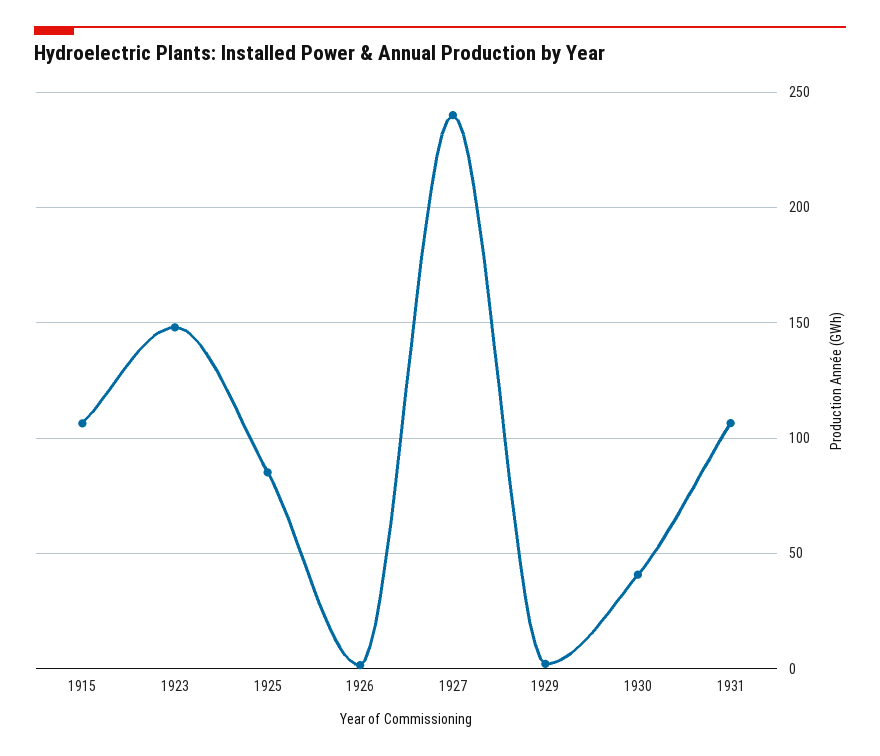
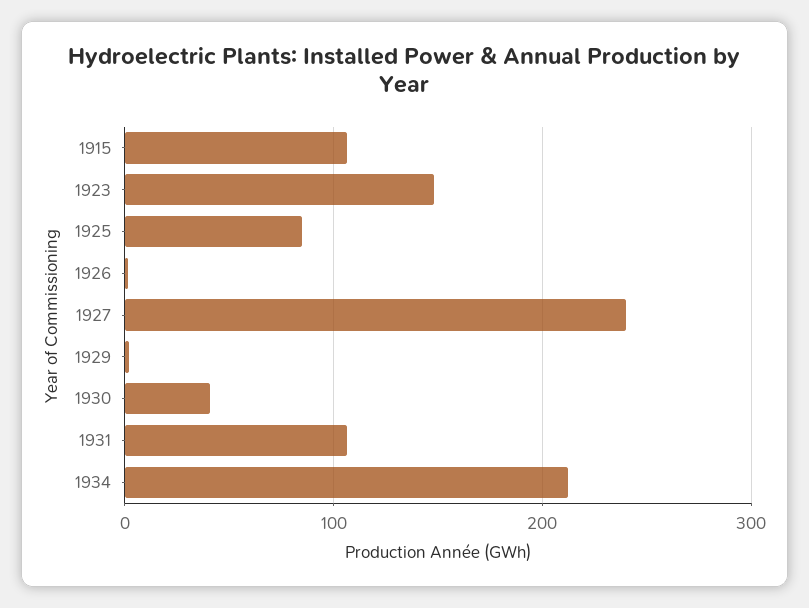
1934: none -> 210

